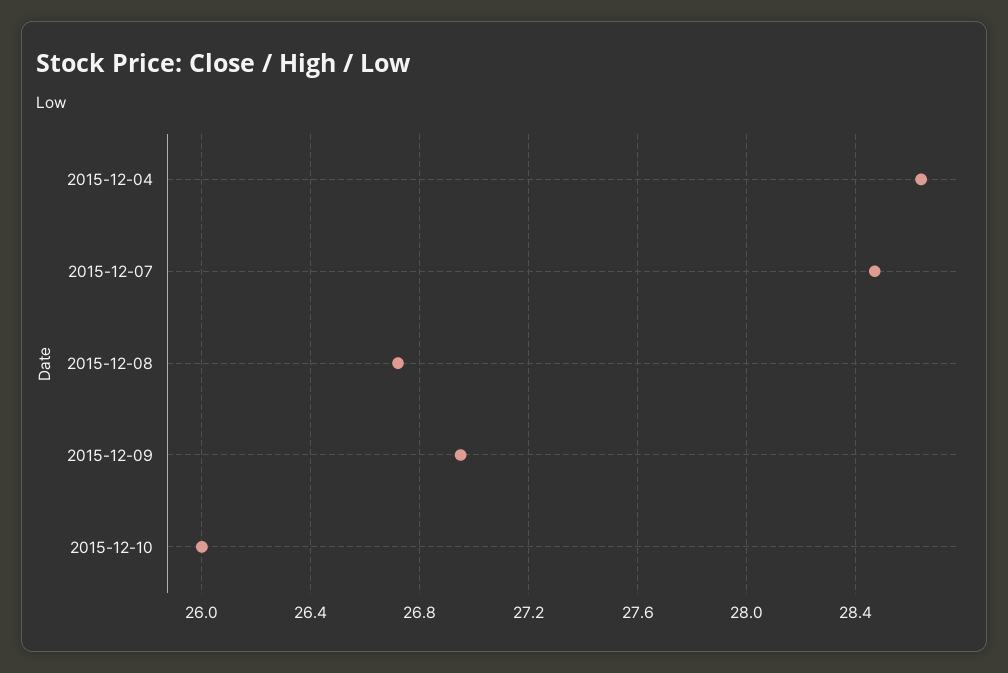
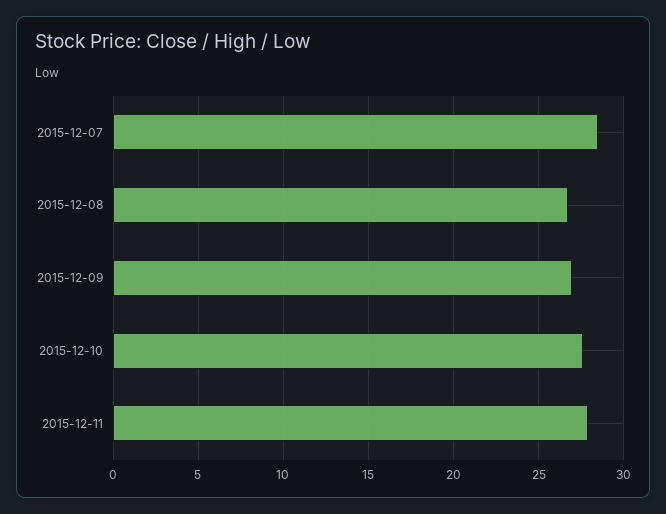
2015-12-04: 28.65 -> none
2015-12-10: 26 -> 27.5
2015-12-11: none -> 28

